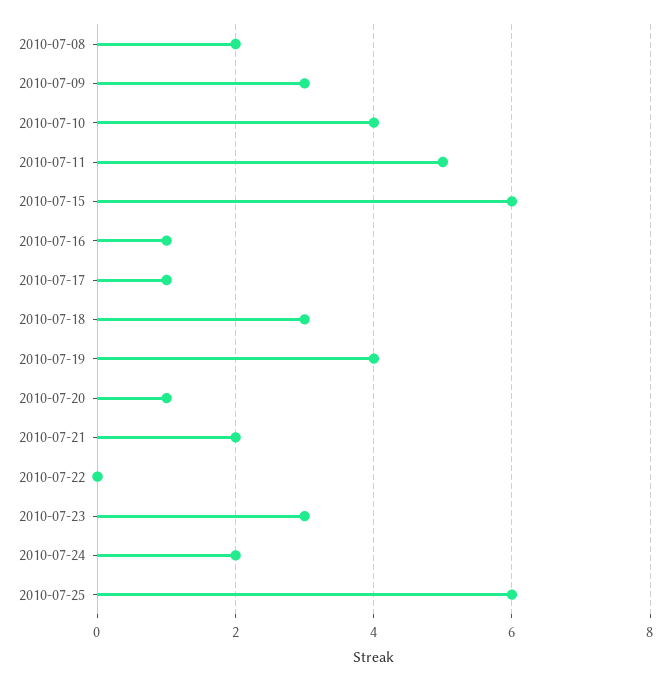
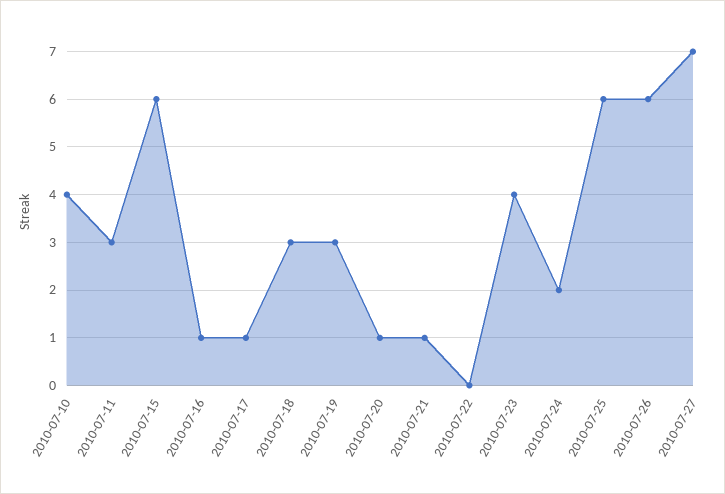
2010-07-08: 2 -> none
2010-07-09: 3 -> none
2010-07-11: 5 -> 3
2010-07-19: 4 -> 3
2010-07-21: 2 -> 1
2010-07-23: 3 -> 4
2010-07-26: none -> 6
2010-07-27: none -> 7

